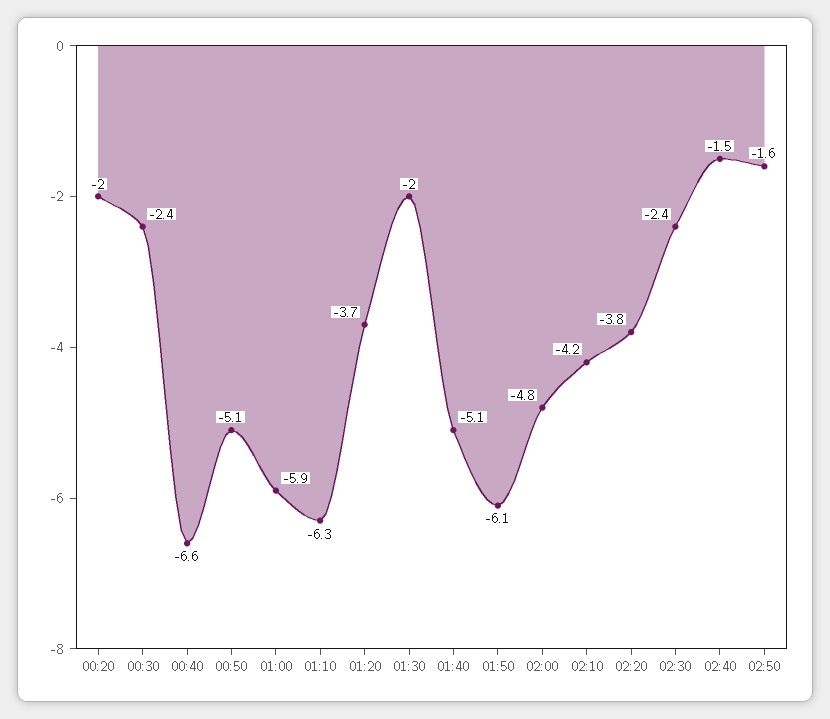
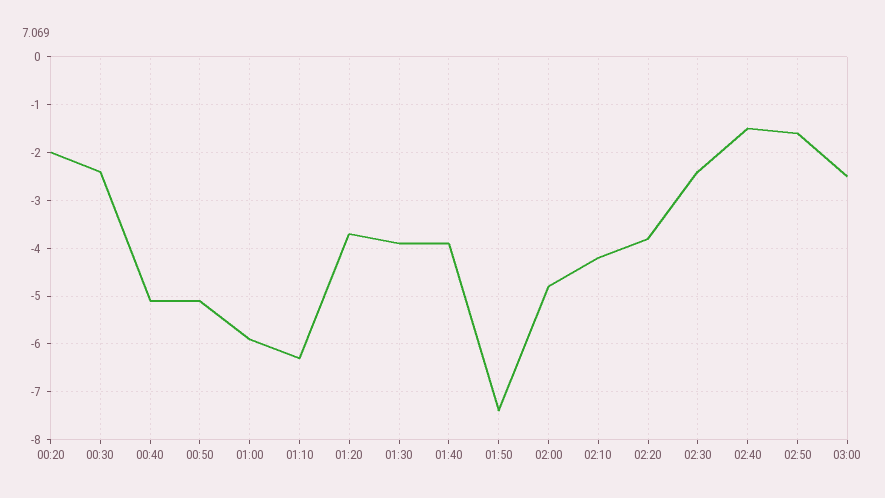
00:40: -6.6 -> -5
01:30: -2 -> -4
01:40: -5.1 -> -4
01:50: -6.1 -> -7.5
03:00: none -> -2.5

